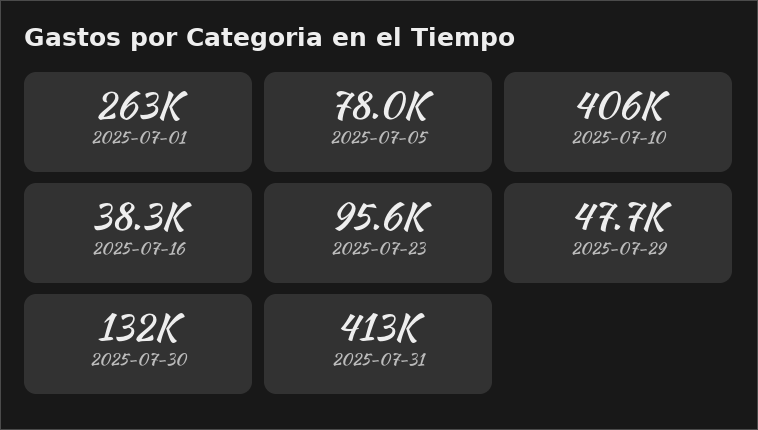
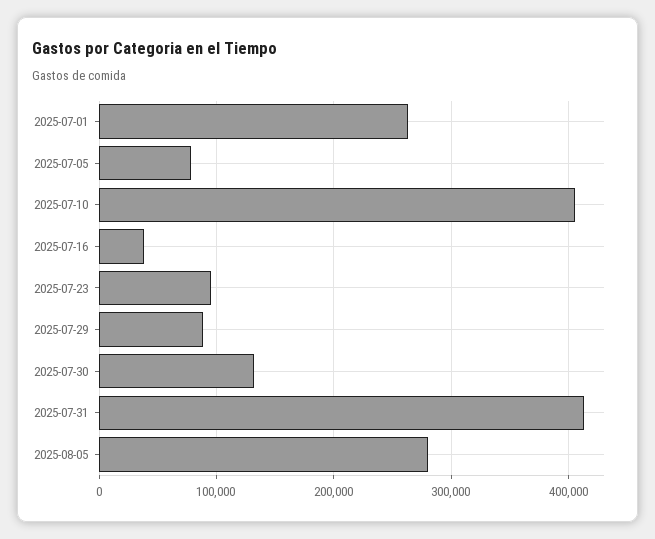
2025-07-29: 47700 -> 90000
2025-08-05: none -> 280000

